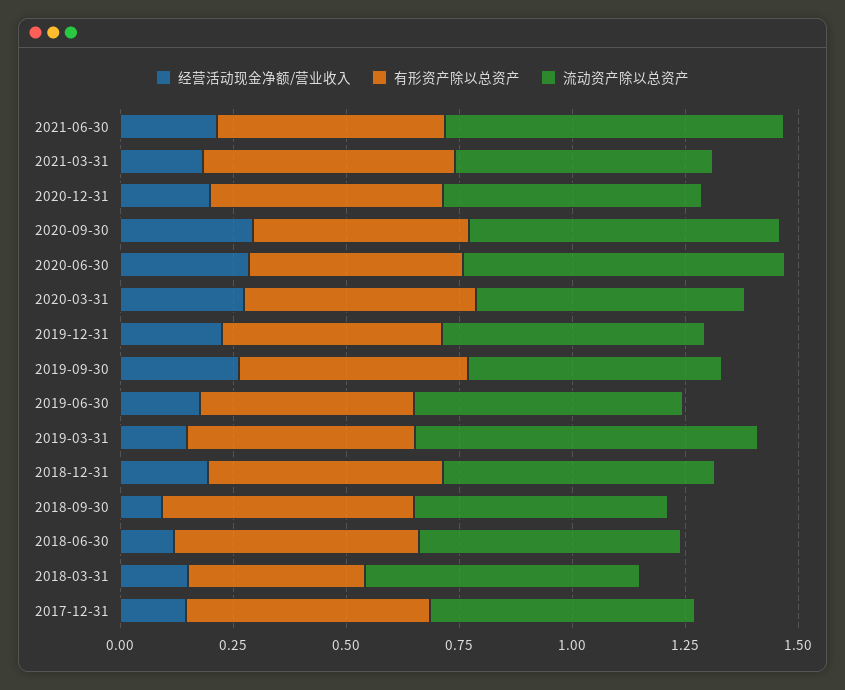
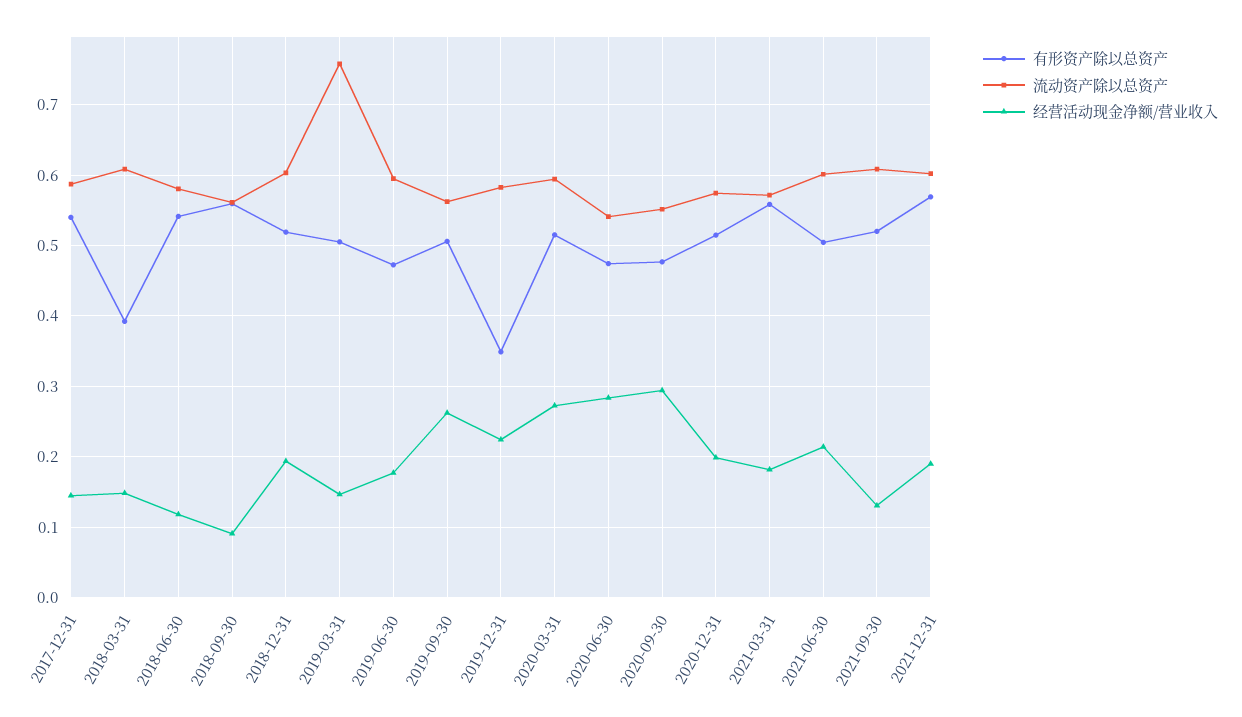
流动资产除以总资产, 2021-06-30: 0.75 -> 0.6
流动资产除以总资产, 2020-09-30: 0.7 -> 0.55
流动资产除以总资产, 2020-06-30: 0.7 -> 0.54
有形资产除以总资产, 2019-12-31: 0.5 -> 0.35
有形资产除以总资产, 2021-09-30: none -> 0.52
流动资产除以总资产, 2021-09-30: none -> 0.61
经营活动现金净额/营业收入, 2021-09-30: none -> 0.13
有形资产除以总资产, 2021-12-31: none -> 0.57
流动资产除以总资产, 2021-12-31: none -> 0.6
经营活动现金净额/营业收入, 2021-12-31: none -> 0.19

